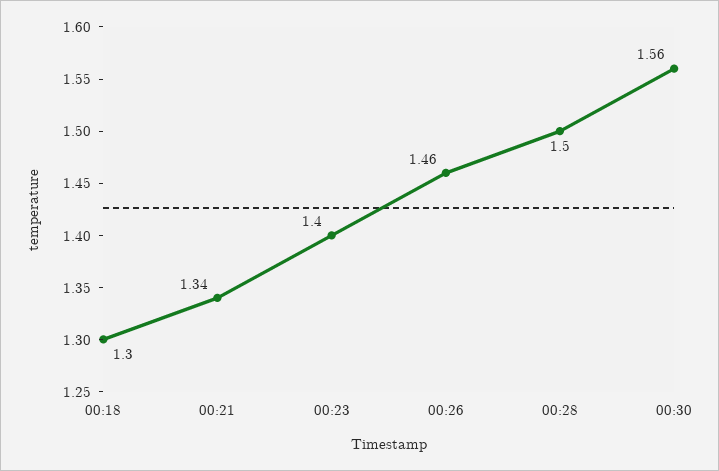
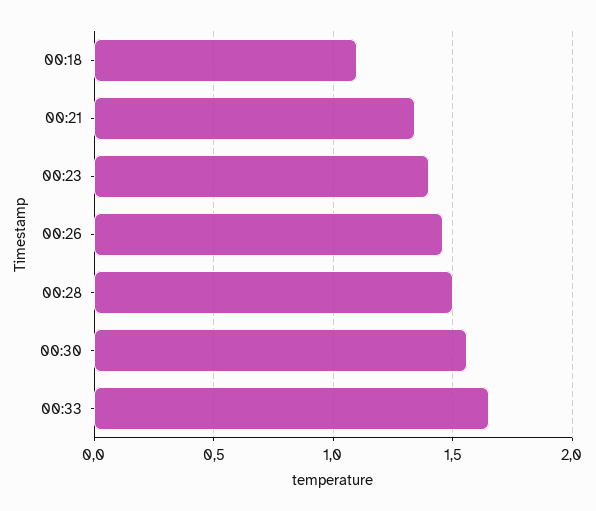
00:18: 1.3 -> 1.1
00:33: none -> 1.65

